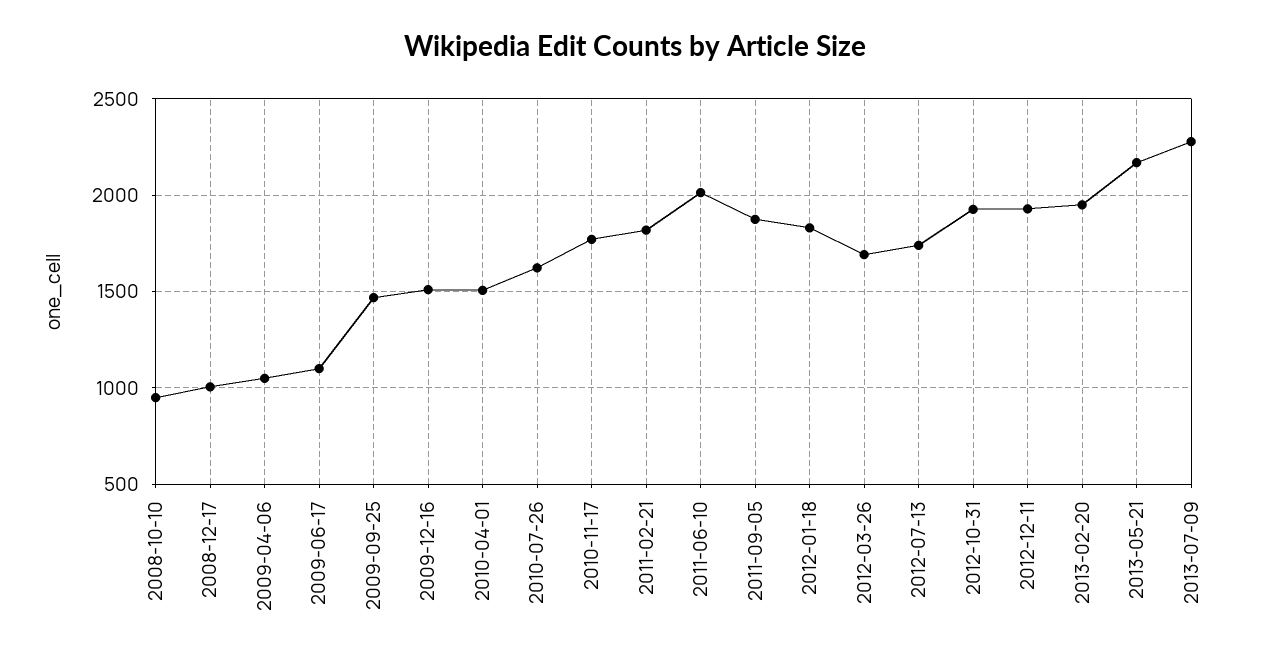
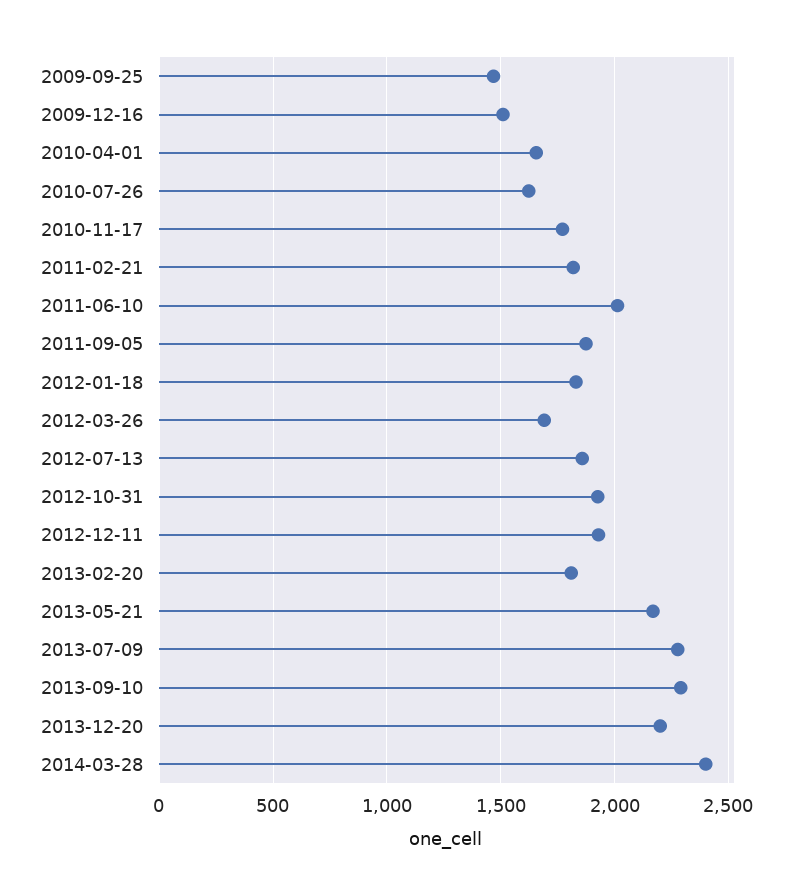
2008-10-10: 950 -> none
2008-12-17: 1000 -> none
2009-04-06: 1050 -> none
2009-06-17: 1100 -> none
2010-04-01: 1500 -> 1650
2012-07-13: 1750 -> 1850
2013-02-20: 1950 -> 1800
2013-09-10: none -> 2300
2013-12-20: none -> 2200
2014-03-28: none -> 2400

